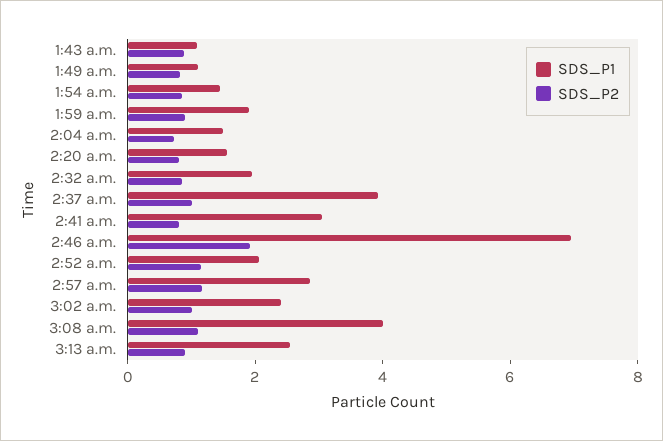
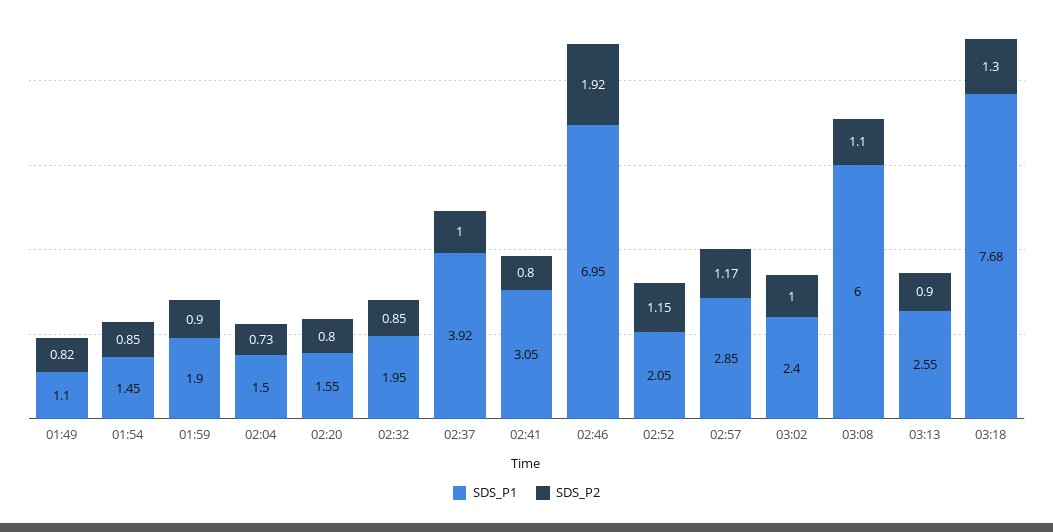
SDS_P1, 1:43 a.m.: 1 -> none
SDS_P2, 1:43 a.m.: 1 -> none
SDS_P1, 3:08 a.m.: 4 -> 6
SDS_P1, 03:18: none -> 7.68
SDS_P2, 03:18: none -> 1.3

